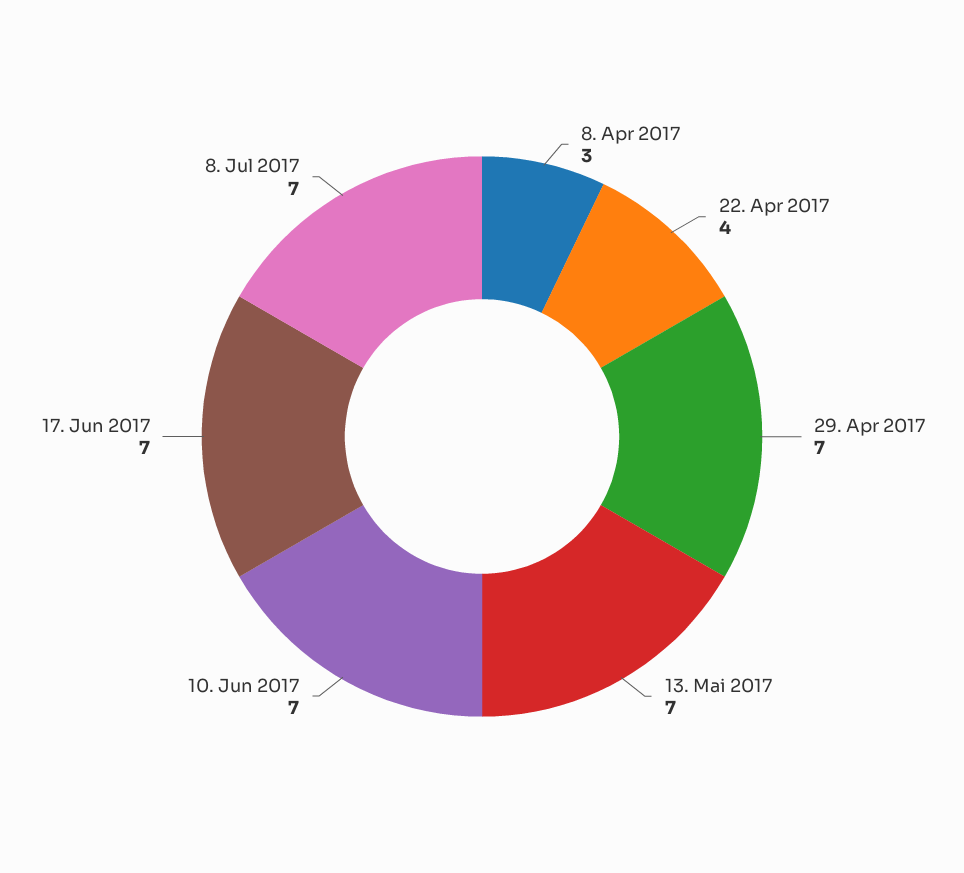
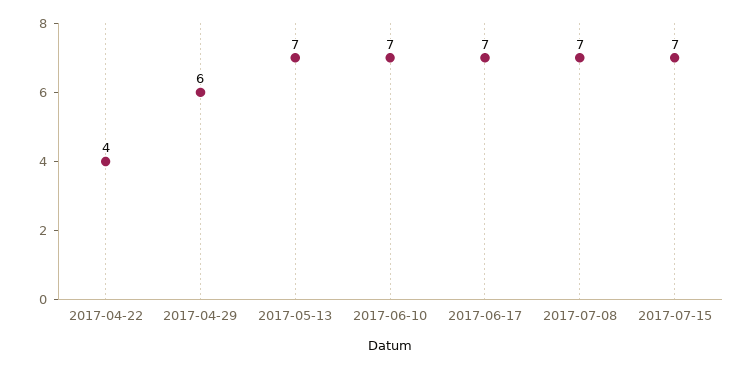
8. Apr 2017: 3 -> none
29. Apr 2017: 7 -> 6
2017-07-15: none -> 7

